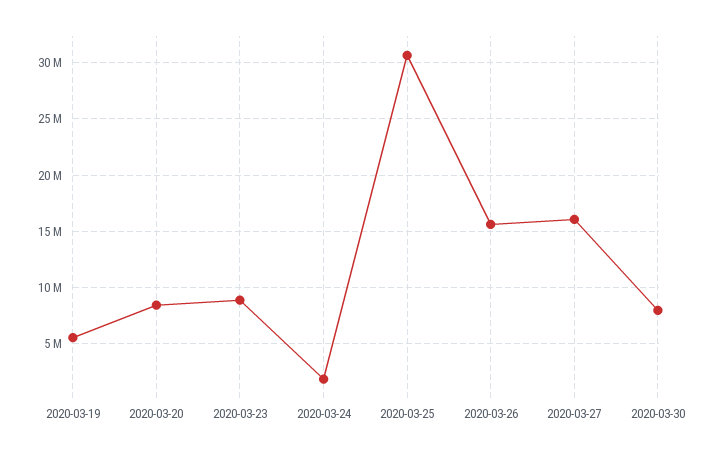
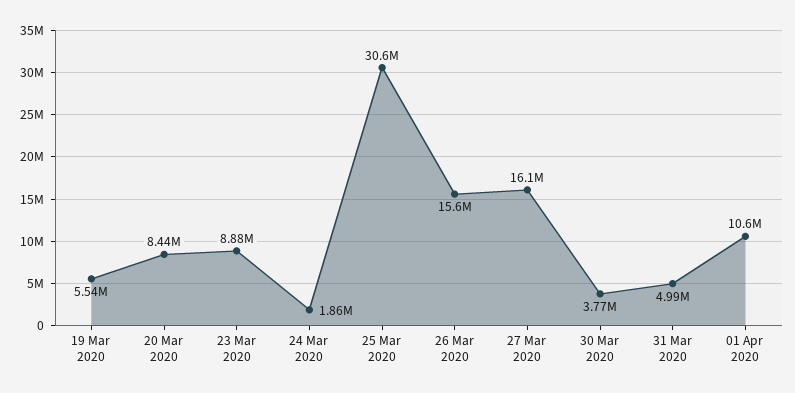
2020-03-30: 8000000 -> 3770000
31 Mar 2020: none -> 4990000
01 Apr 2020: none -> 10600000

